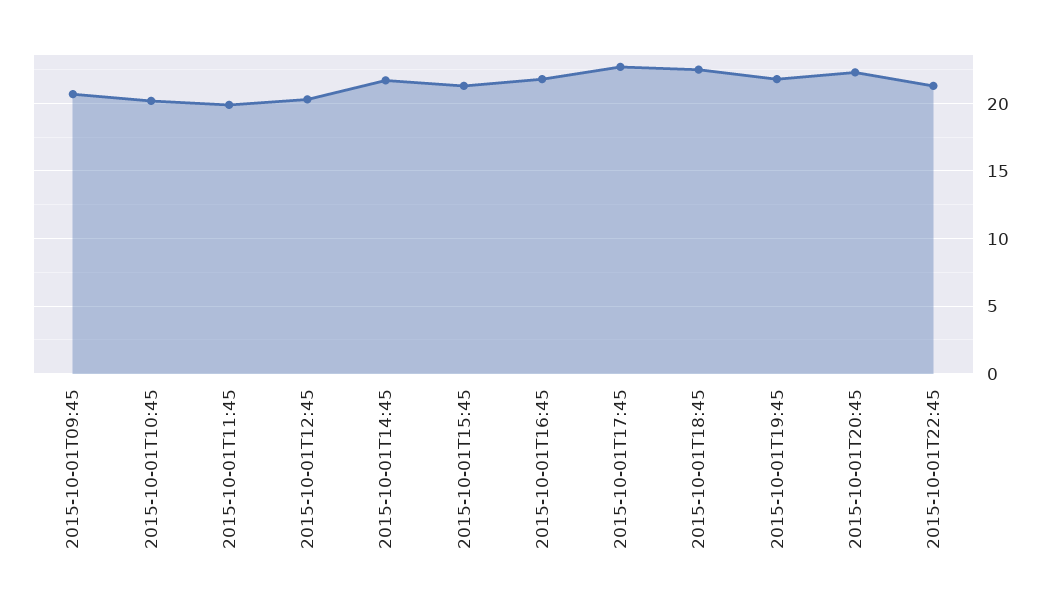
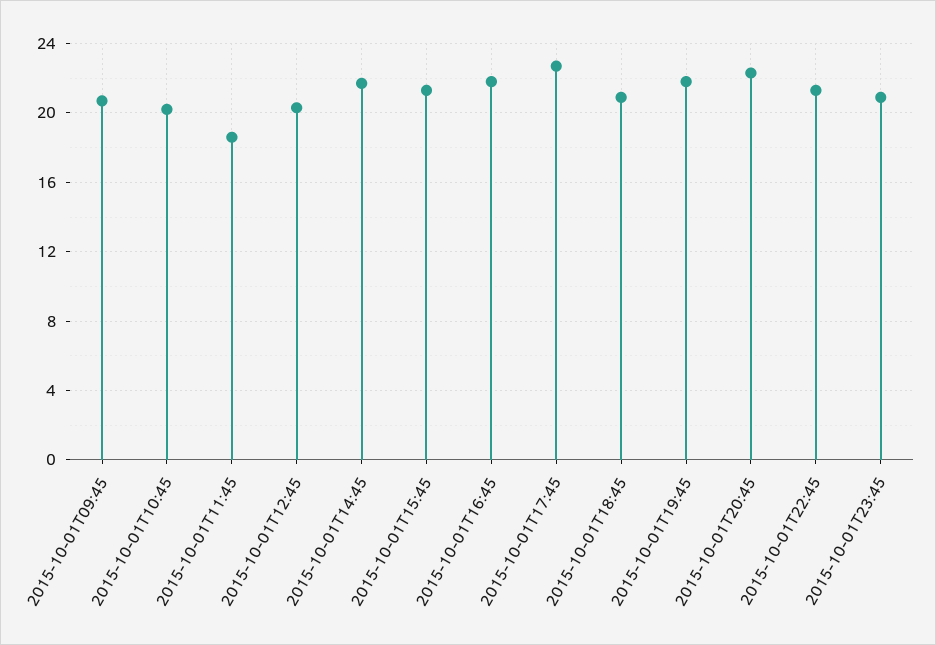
2015-10-01T11:45: 20 -> 18.5
2015-10-01T18:45: 22.5 -> 21
2015-10-01T23:45: none -> 21

